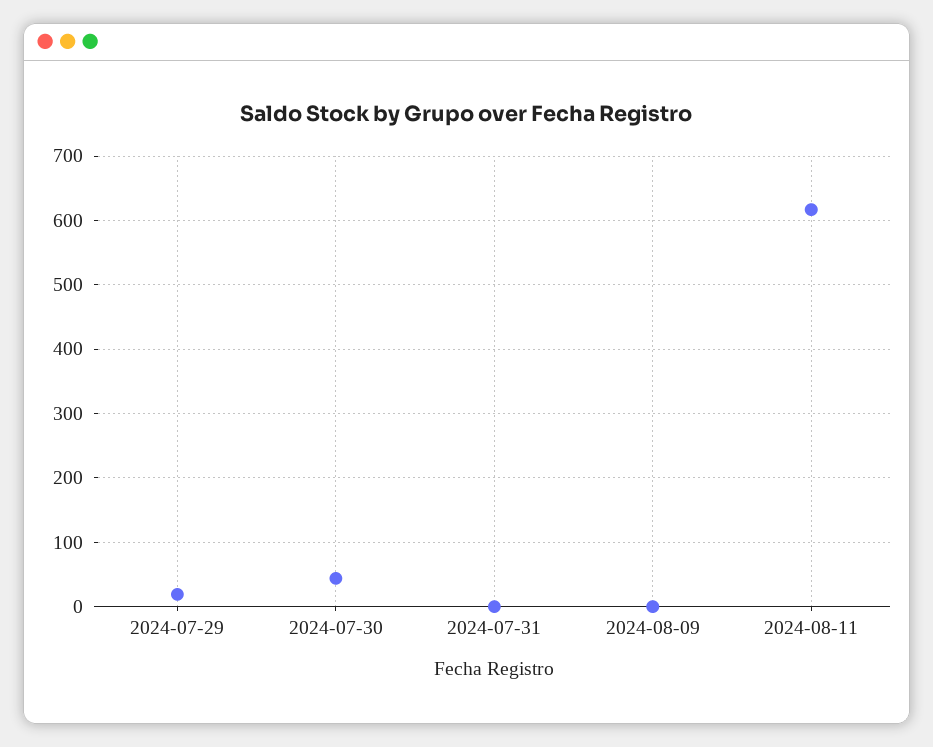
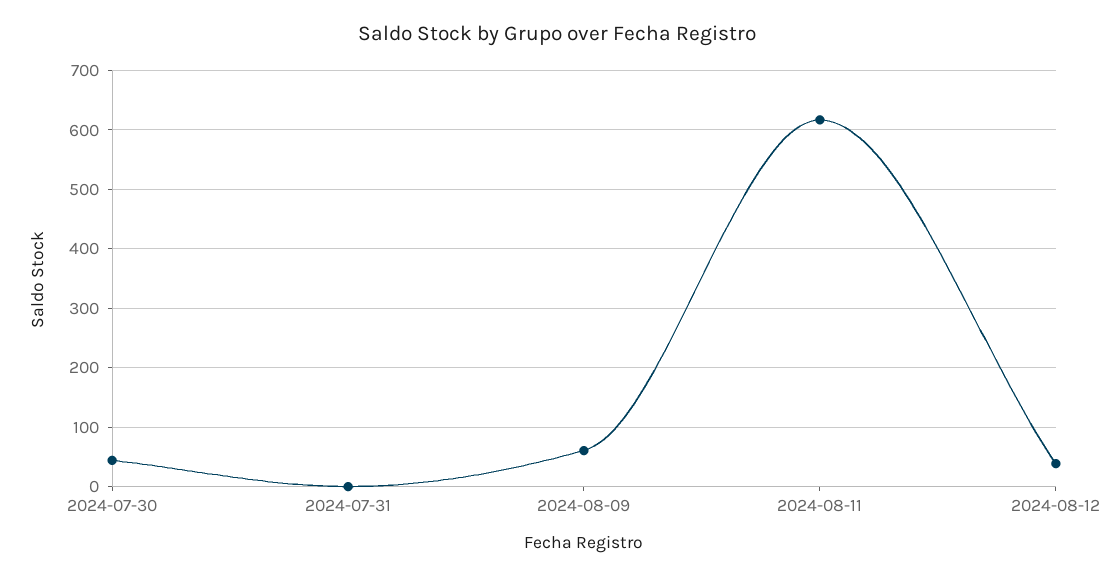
2024-07-29: 20 -> none
2024-08-09: 0 -> 60
2024-08-12: none -> 40

